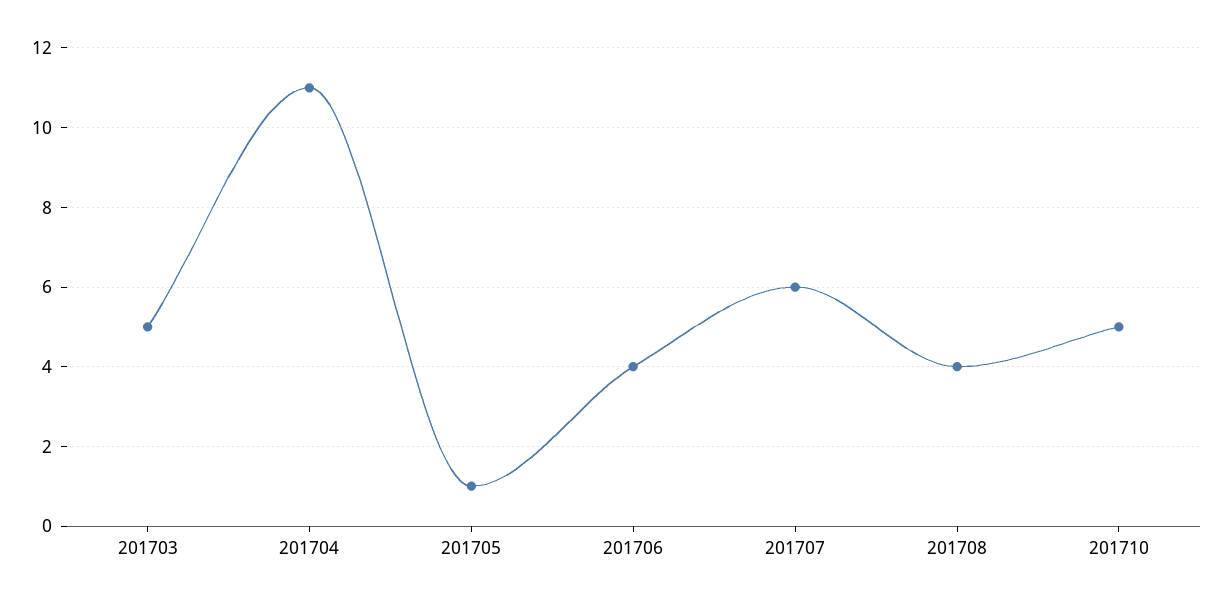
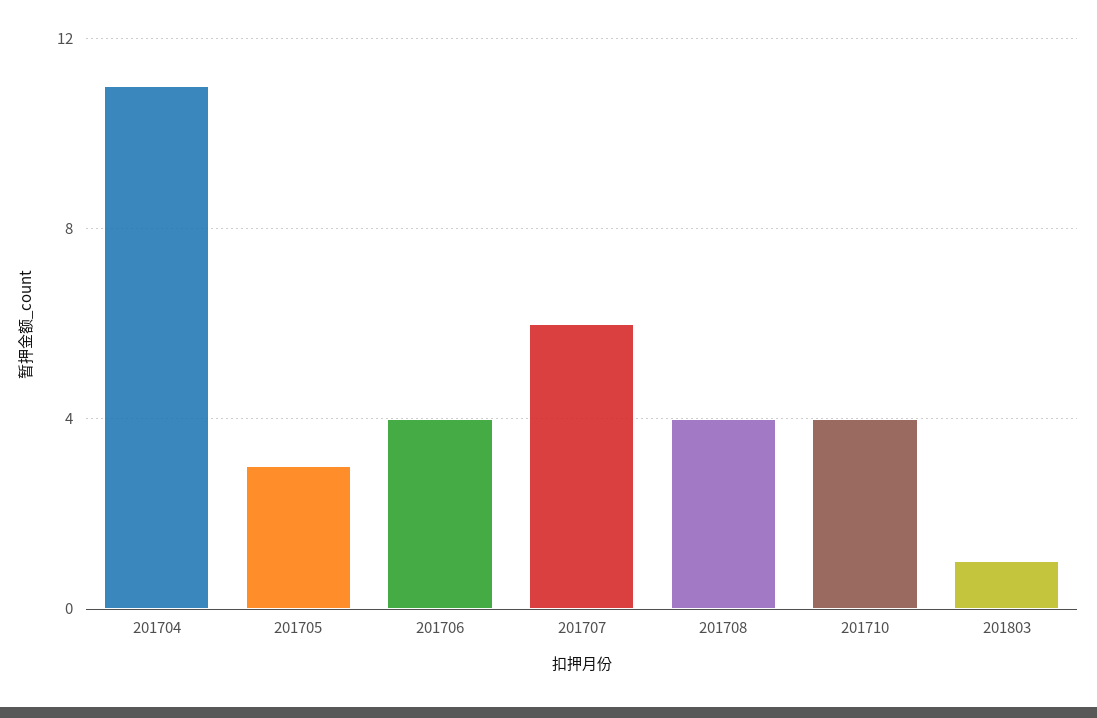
201703: 5 -> none
201705: 1 -> 3
201710: 5 -> 4
201803: none -> 1

